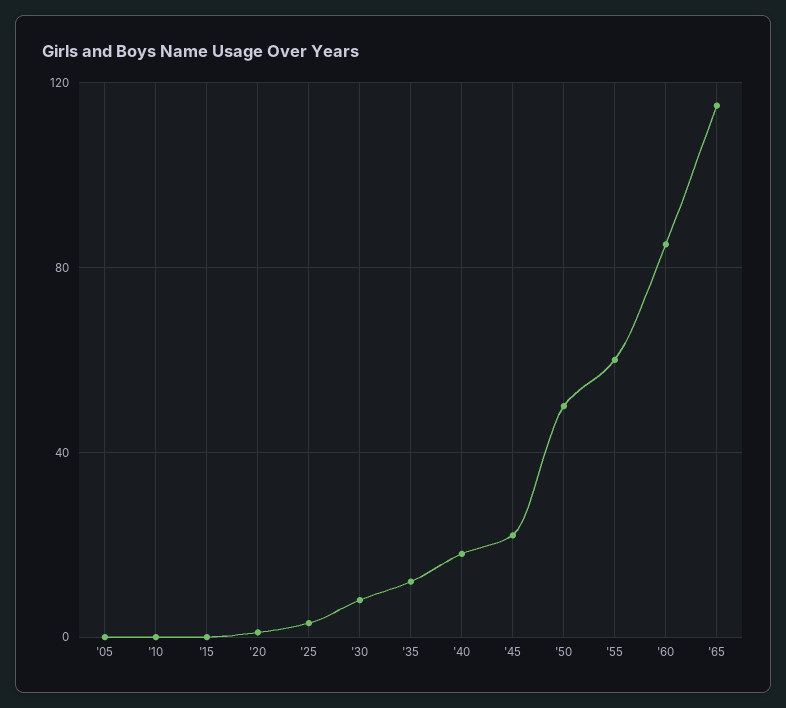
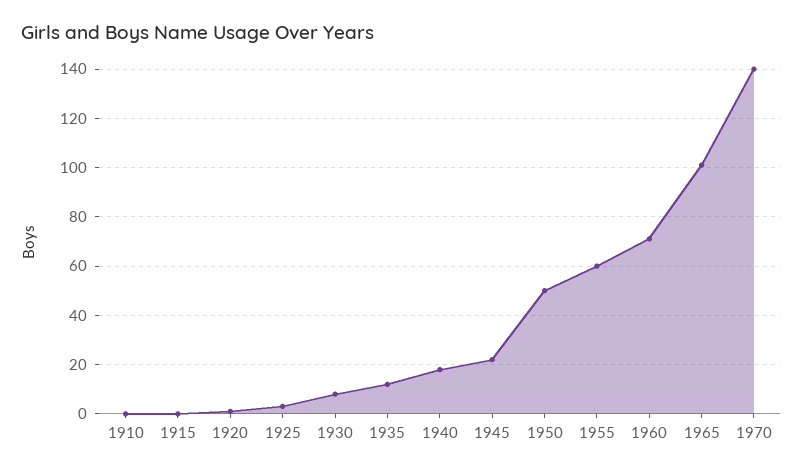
'05: 0 -> none
'60: 85 -> 70
'65: 115 -> 100
1970: none -> 140

